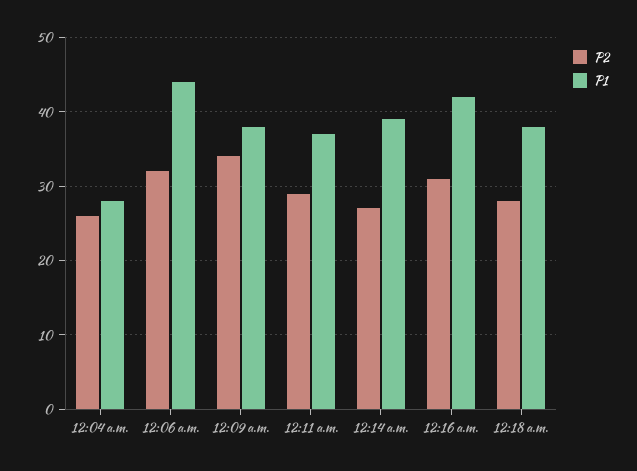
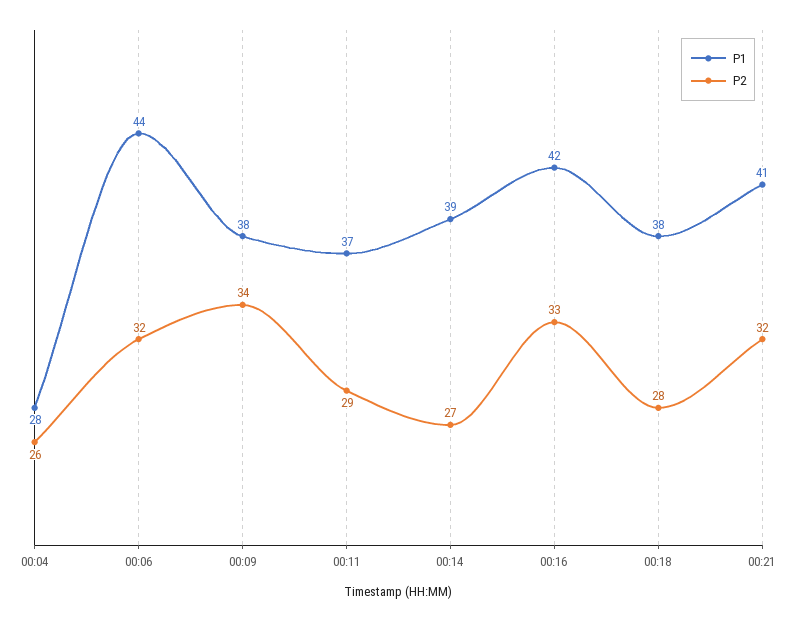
P2, 12:16 a.m.: 31 -> 33
P1, 00:21: none -> 41
P2, 00:21: none -> 32

